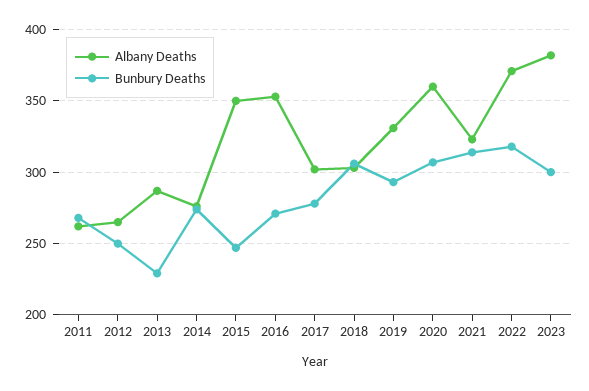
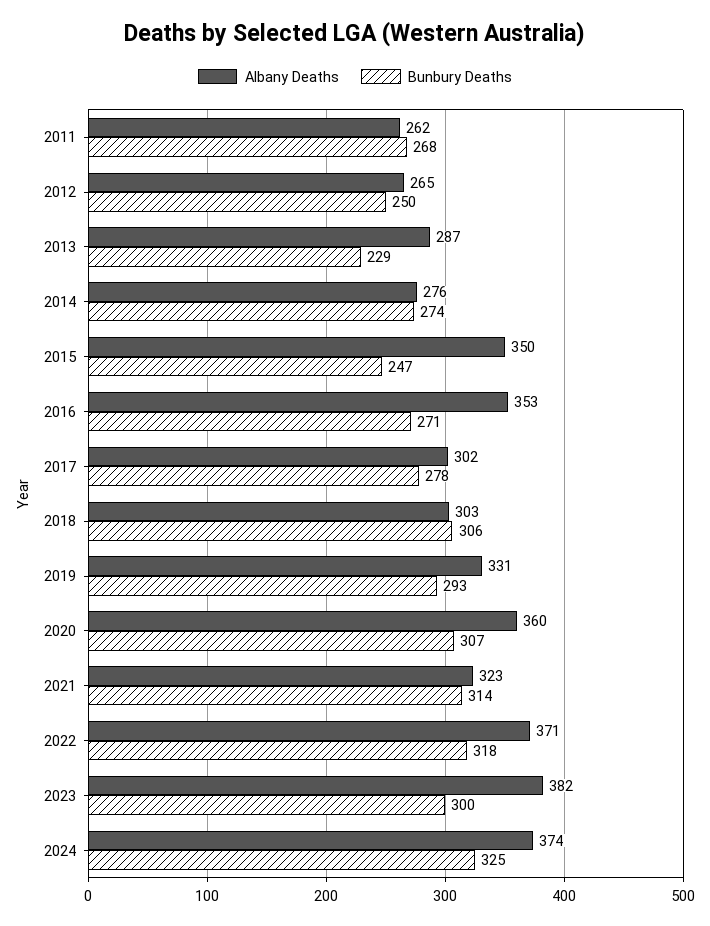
Albany Deaths, 2024: none -> 374
Bunbury Deaths, 2024: none -> 325

